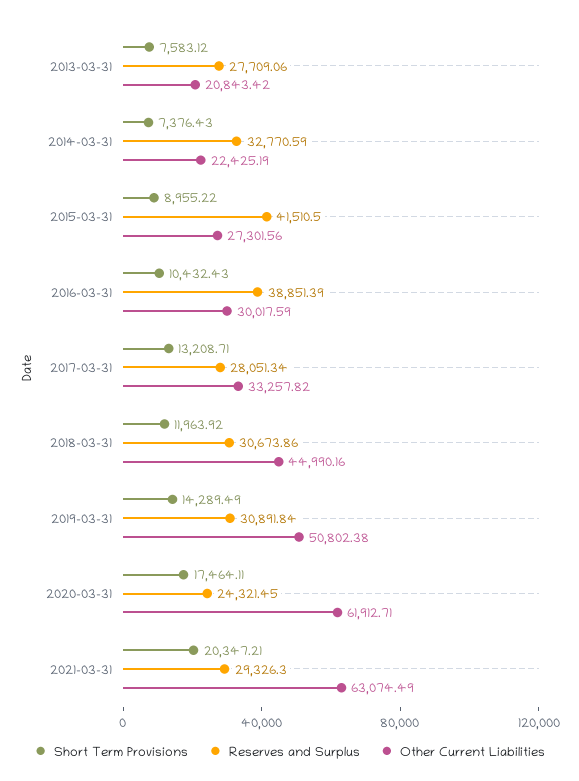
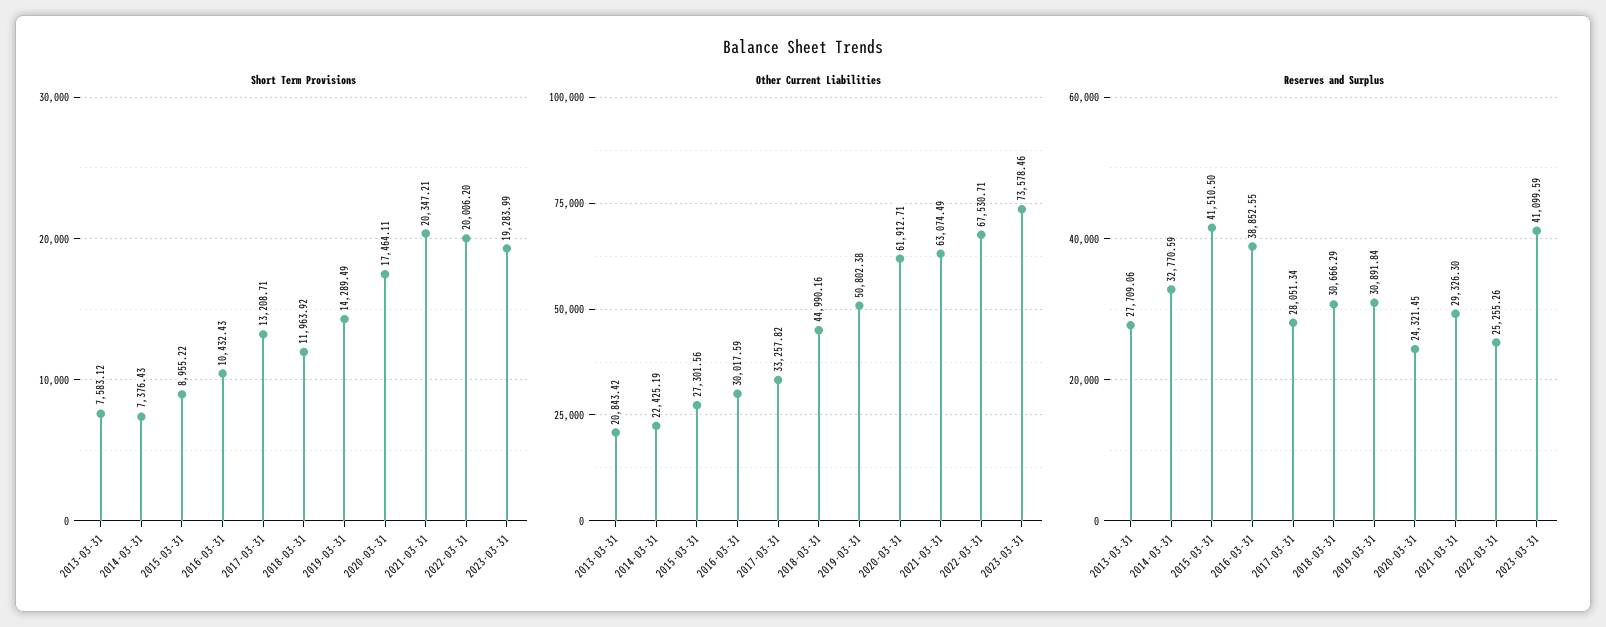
Reserves and Surplus, 2016-03-31: 38851.39 -> 38852.55
Reserves and Surplus, 2018-03-31: 30673.86 -> 30666.29
Short Term Provisions, 2022-03-31: none -> 20006.2
Short Term Provisions, 2023-03-31: none -> 19283.99
Other Current Liabilities, 2022-03-31: none -> 67530.71
Other Current Liabilities, 2023-03-31: none -> 73578.46
Reserves and Surplus, 2022-03-31: none -> 25255.26
Reserves and Surplus, 2023-03-31: none -> 41099.59

